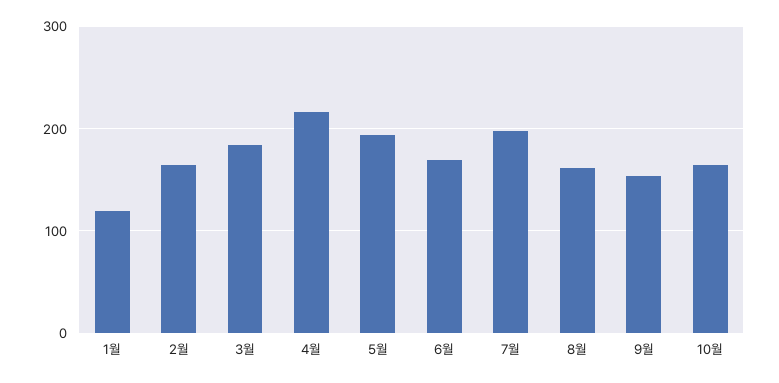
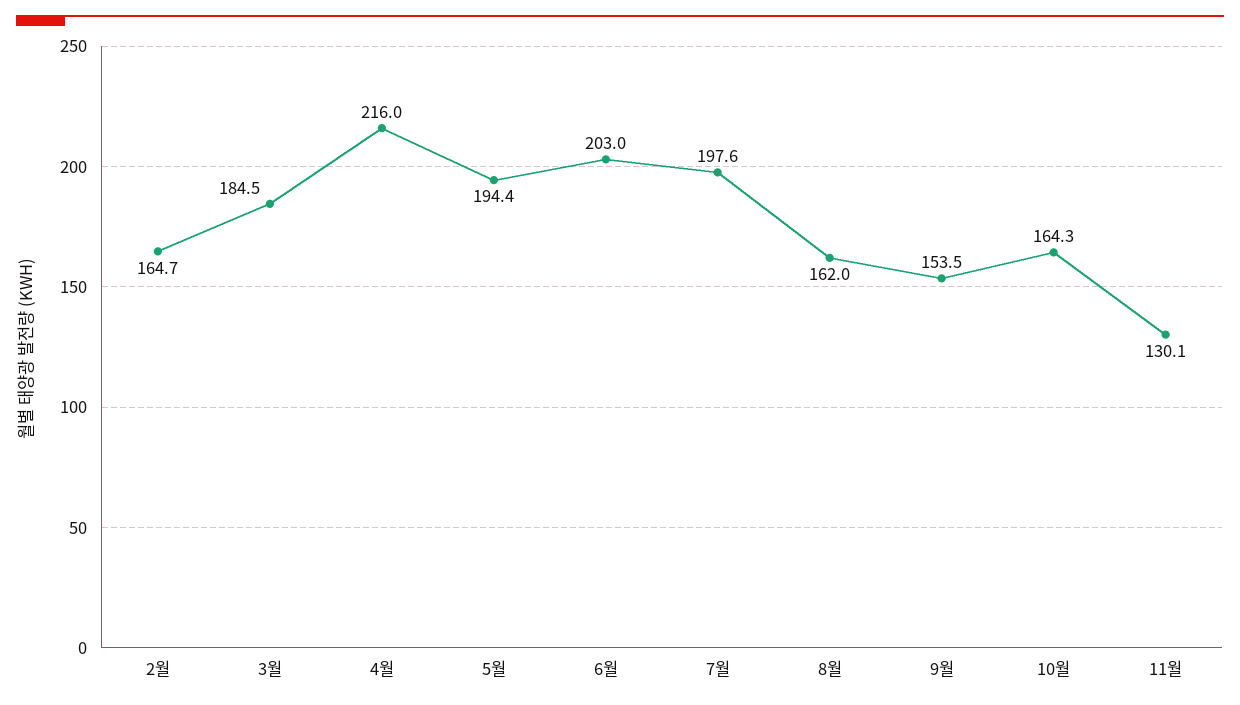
1월: 120 -> none
6월: 170 -> 203
11월: none -> 130.1

